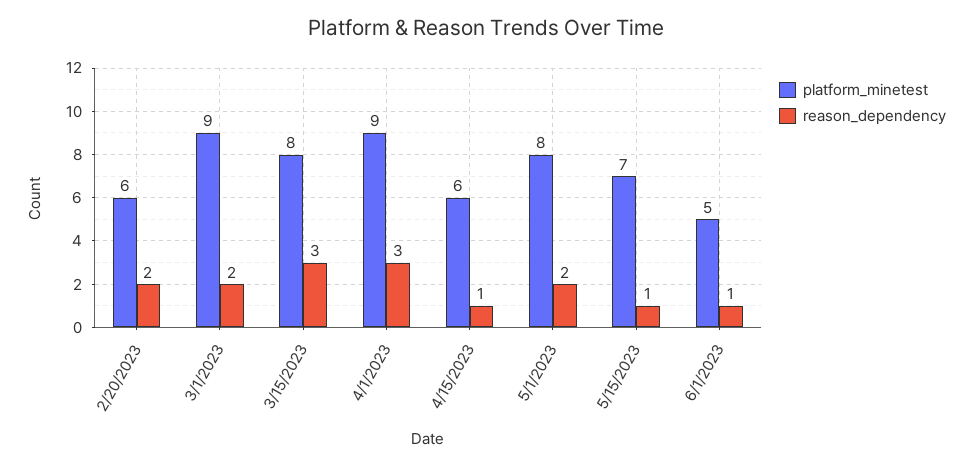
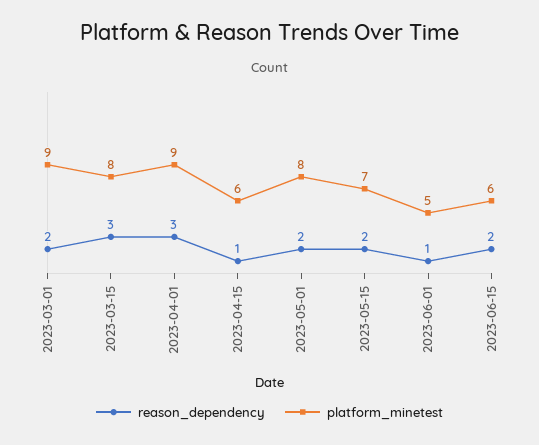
platform_minetest, 2/20/2023: 6 -> none
reason_dependency, 2/20/2023: 2 -> none
reason_dependency, 5/15/2023: 1 -> 2
reason_dependency, 2023-06-15: none -> 2
platform_minetest, 2023-06-15: none -> 6

